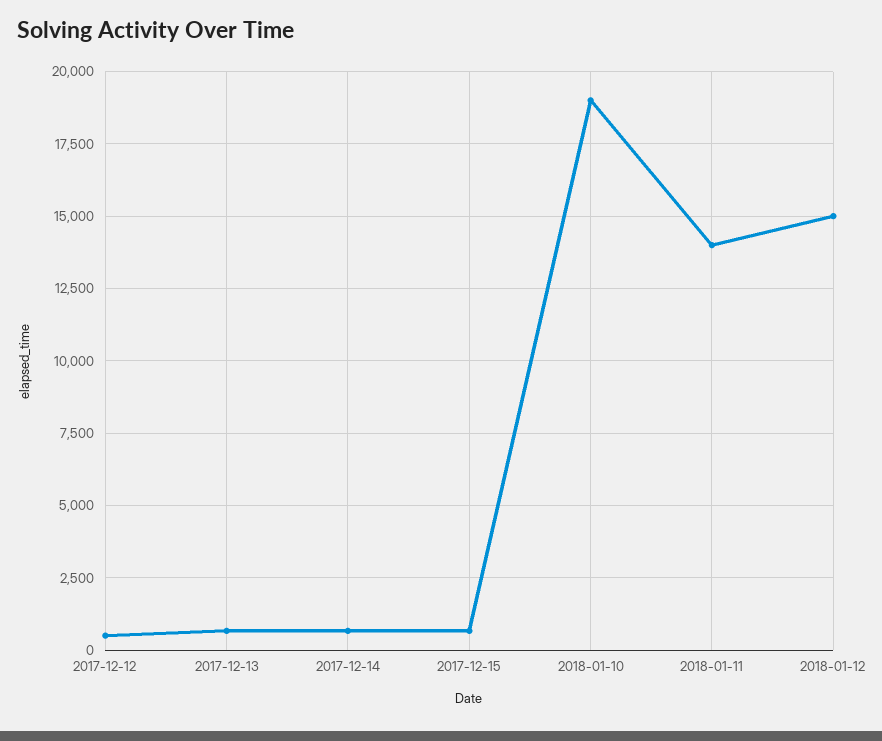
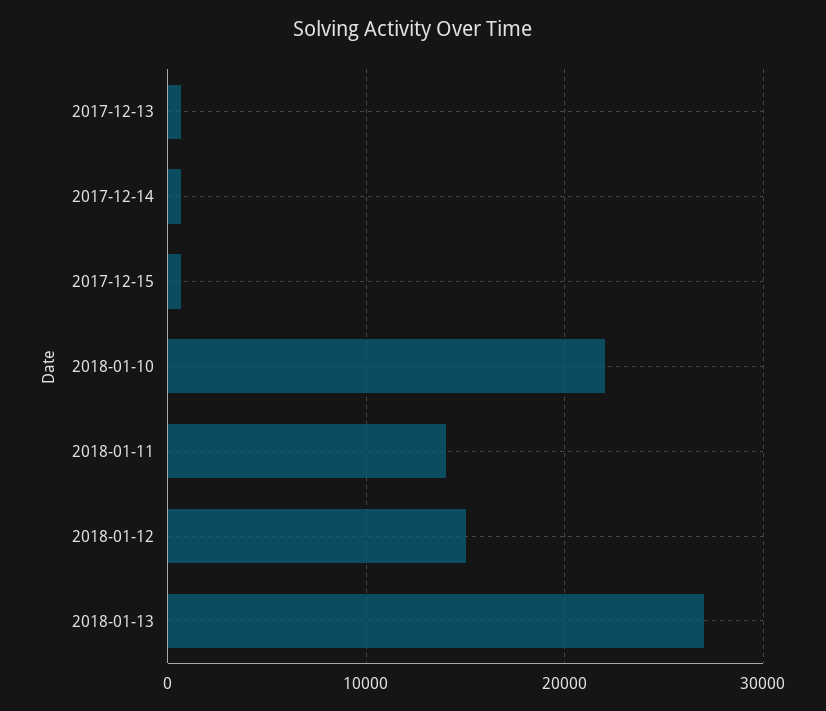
2017-12-12: 500 -> none
2018-01-10: 19000 -> 22000
2018-01-13: none -> 27000

